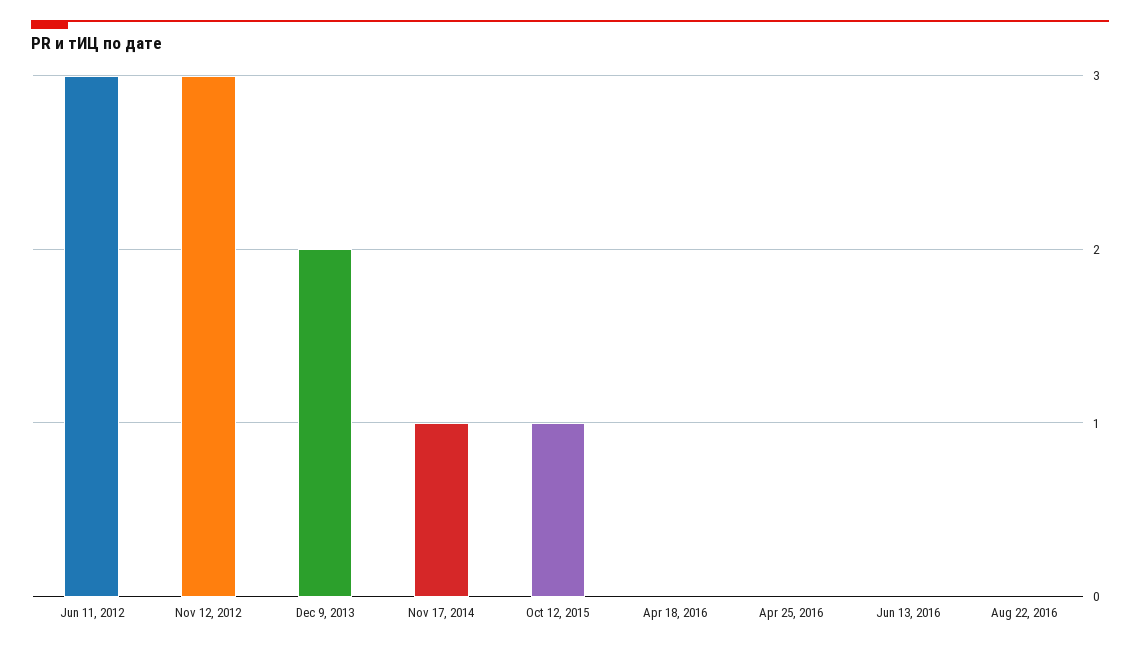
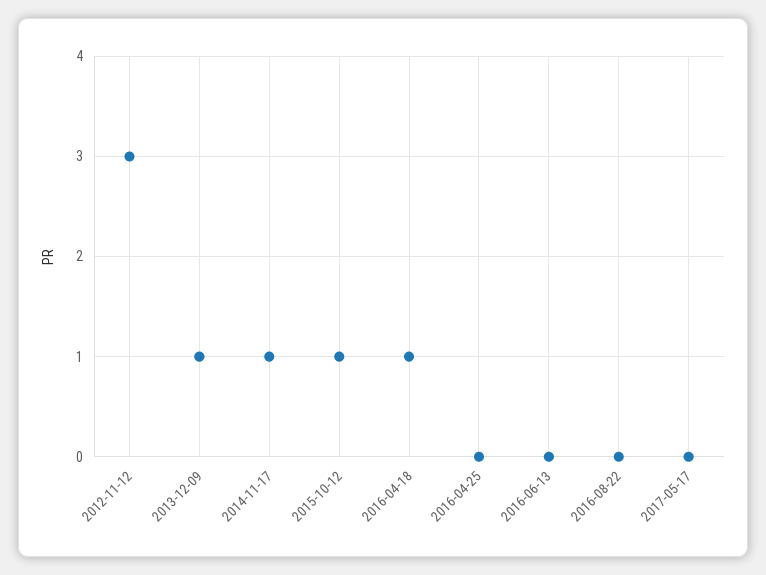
Jun 11, 2012: 3 -> none
Dec 9, 2013: 2 -> 1
Apr 18, 2016: 0 -> 1
2017-05-17: none -> 0

